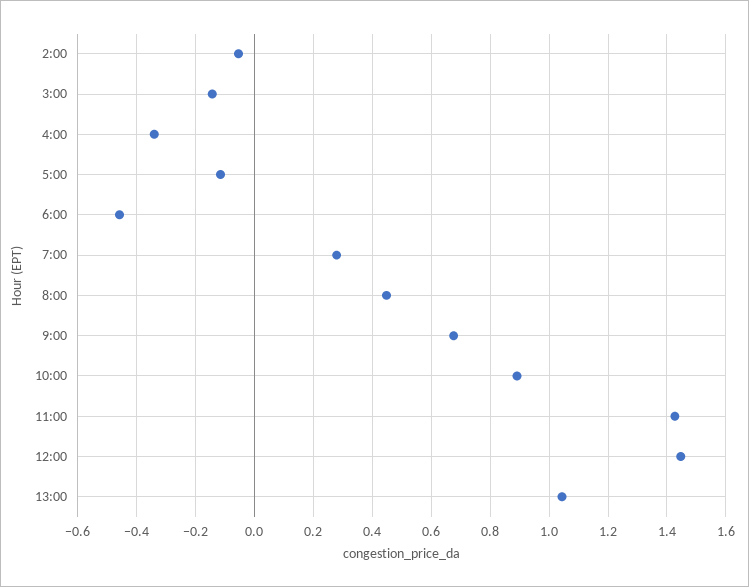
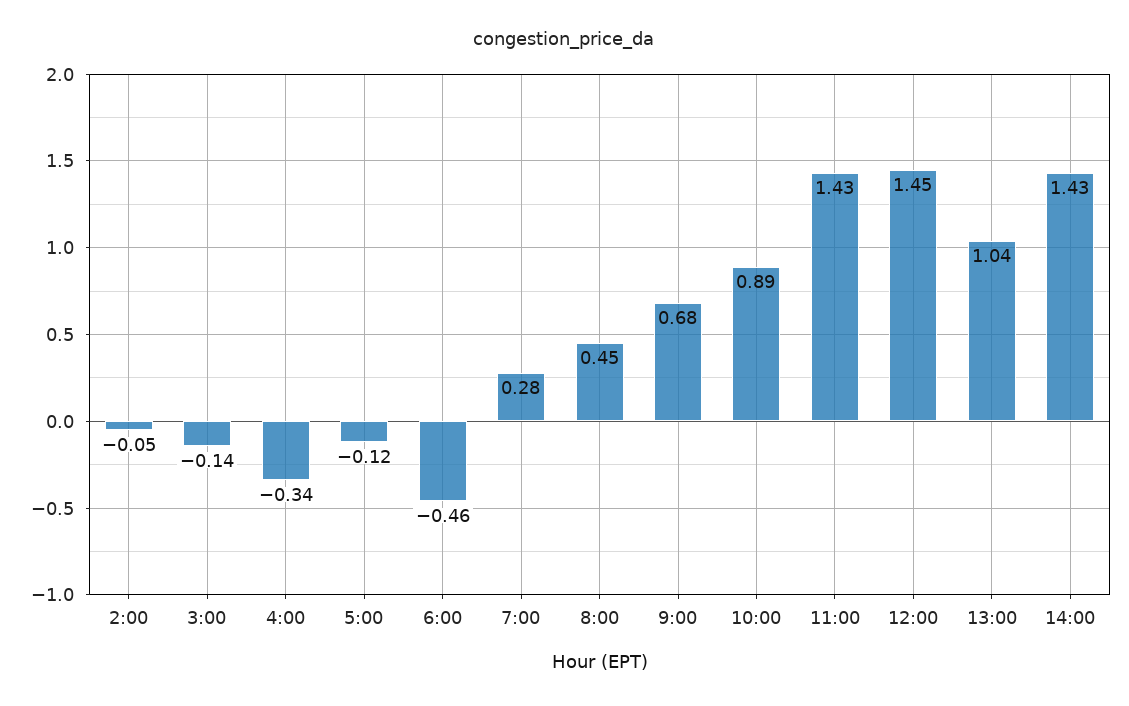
14:00: none -> 1.43

